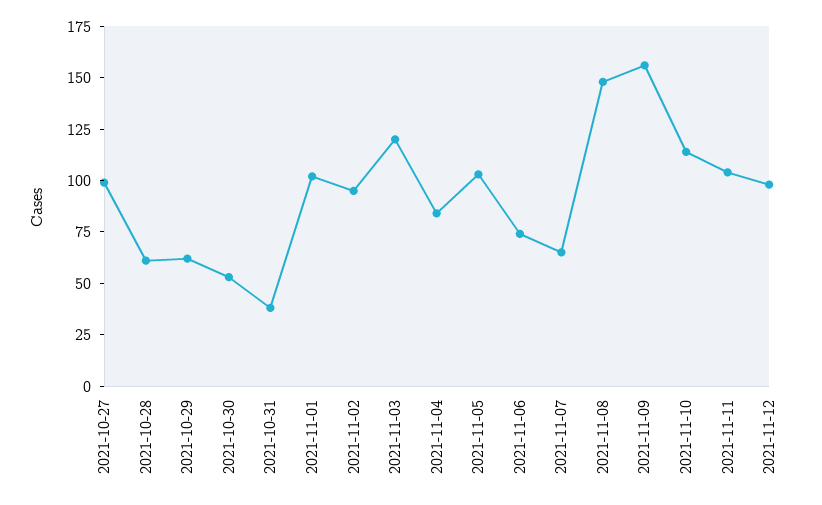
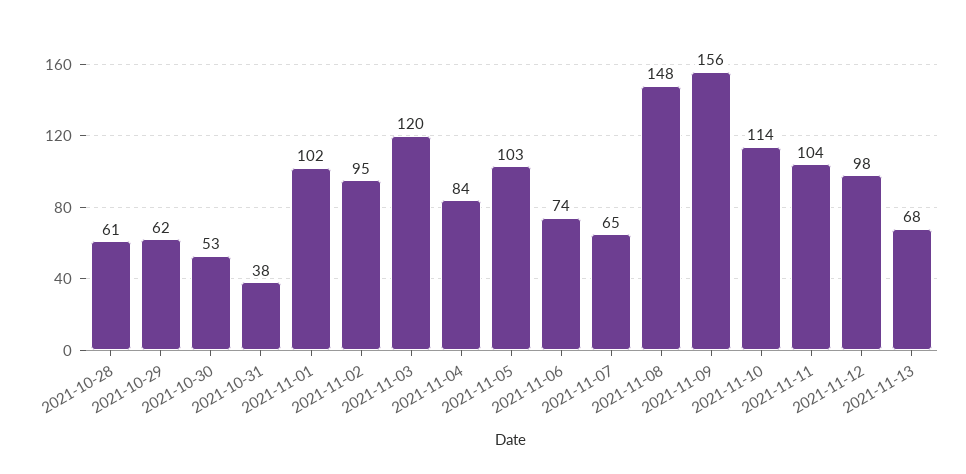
2021-10-27: 100 -> none
2021-11-13: none -> 68

